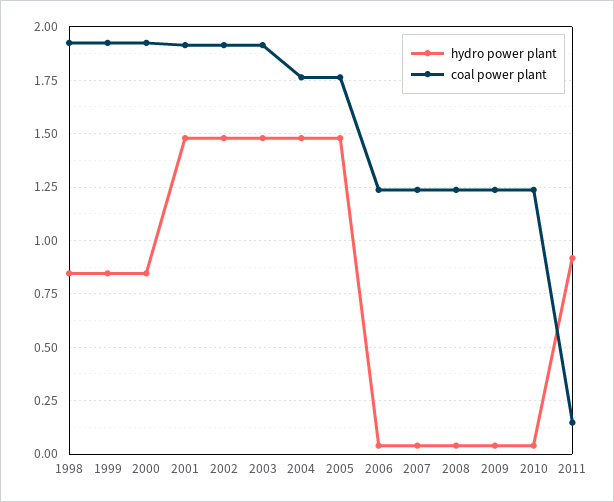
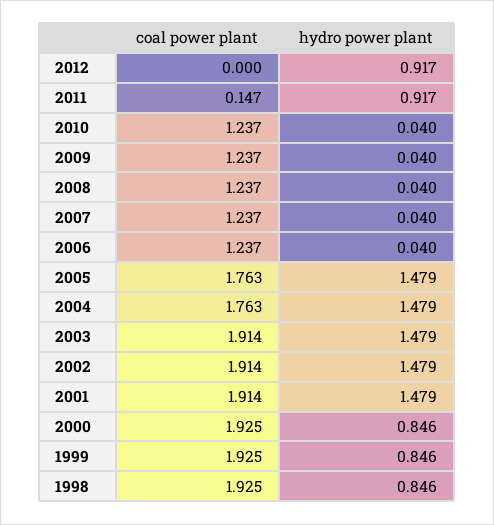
coal power plant, 2012: none -> 0
hydro power plant, 2012: none -> 0.917

